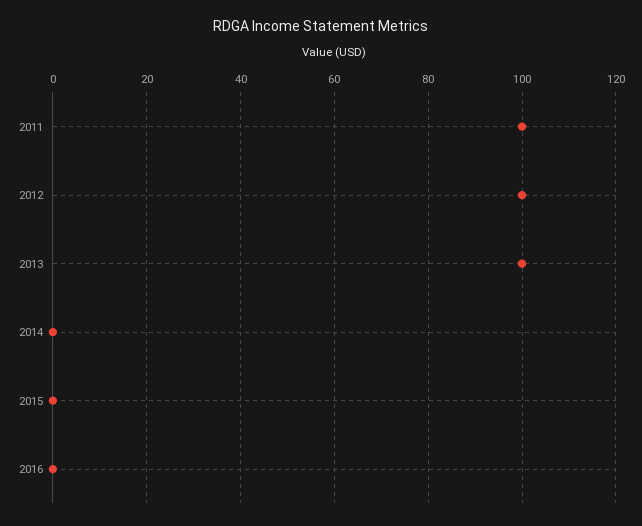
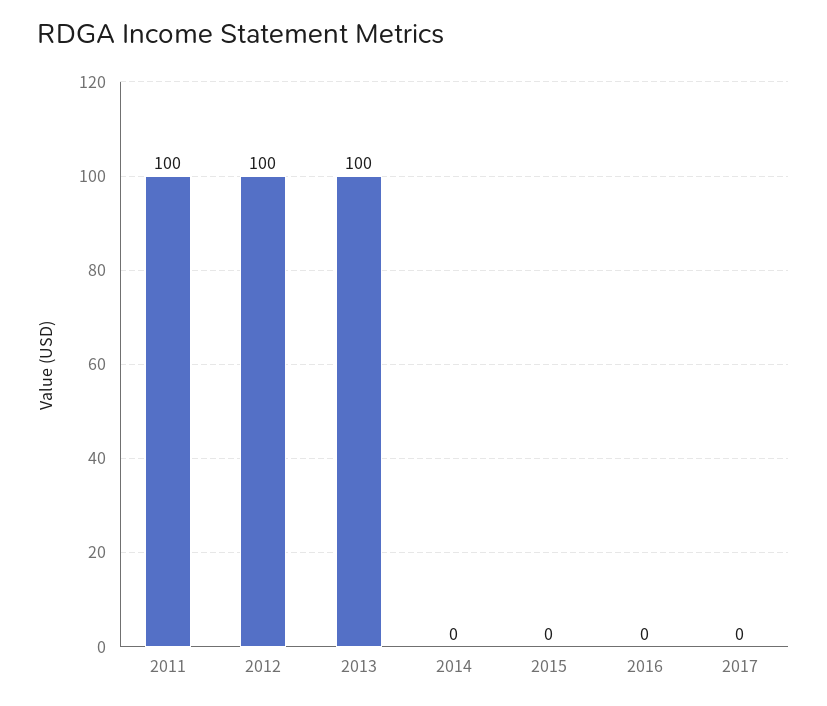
2017: none -> 0

